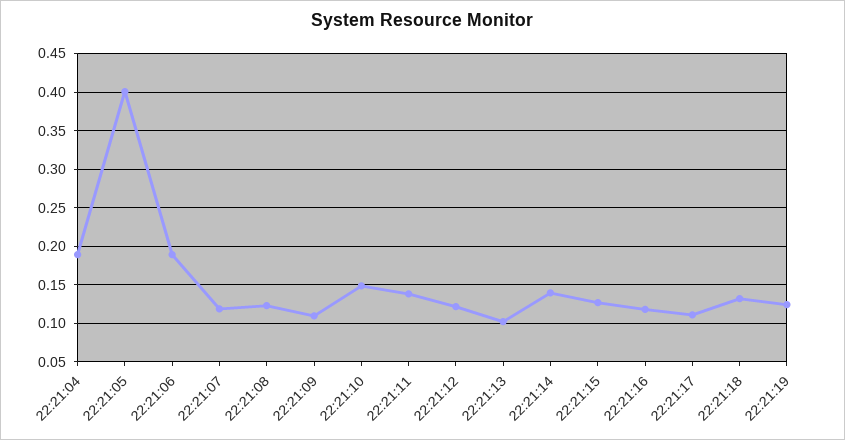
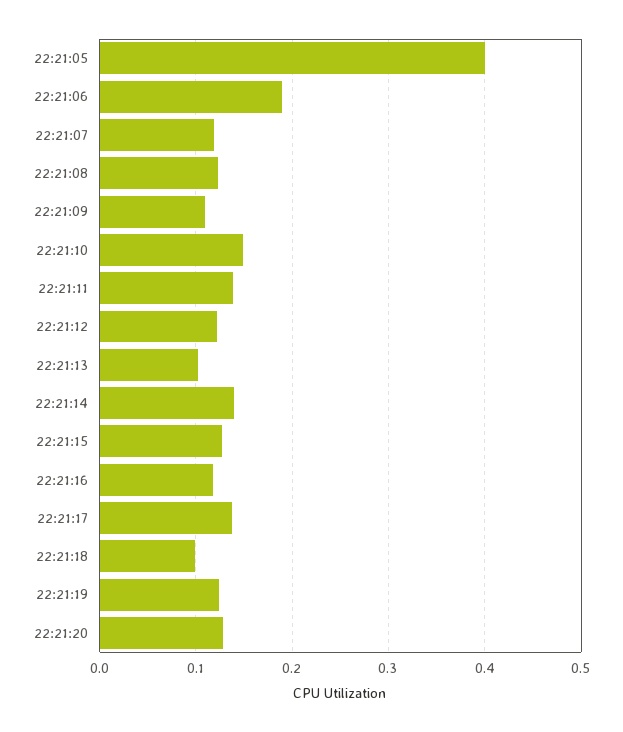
22:21:04: 0.19 -> none
22:21:17: 0.11 -> 0.14
22:21:18: 0.13 -> 0.1
22:21:20: none -> 0.13

